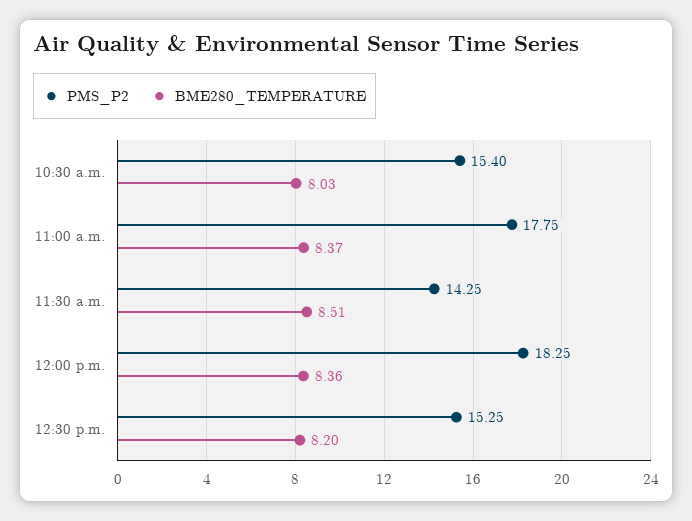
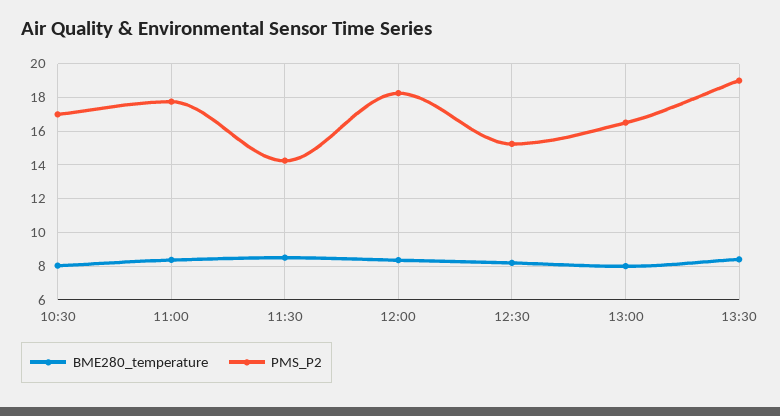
PMS_P2, 10:30 a.m.: 15.4 -> 17
BME280_TEMPERATURE, 13:00: none -> 8
PMS_P2, 13:00: none -> 16.5
BME280_TEMPERATURE, 13:30: none -> 8.5
PMS_P2, 13:30: none -> 19

